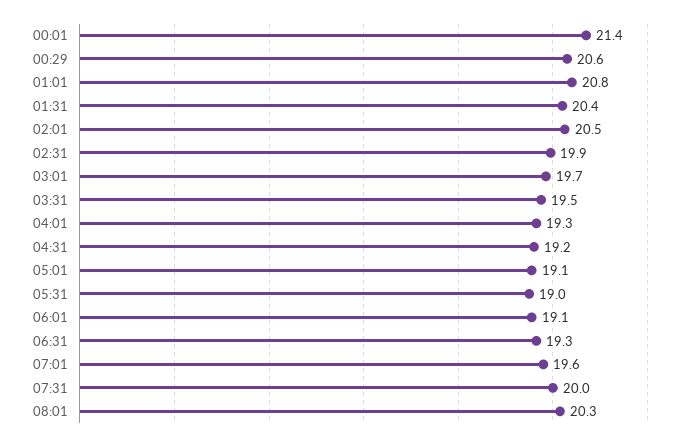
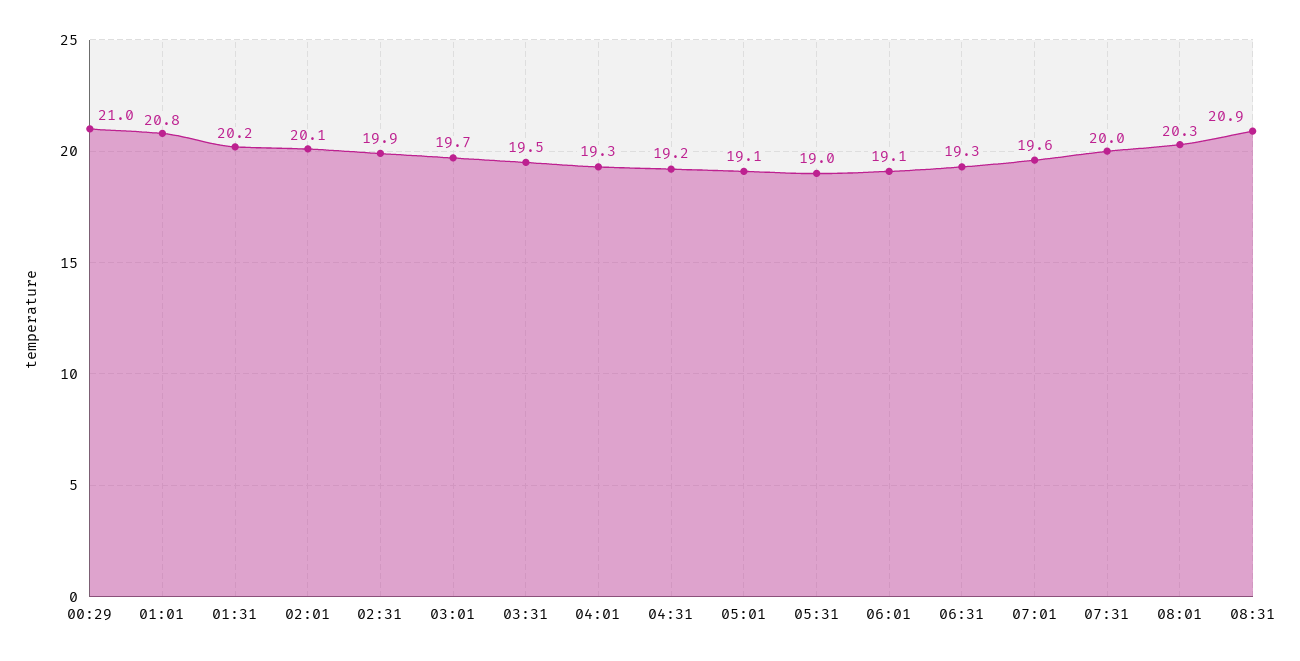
00:01: 21.4 -> none
00:29: 20.6 -> 21
01:31: 20.4 -> 20.2
02:01: 20.5 -> 20.1
08:31: none -> 20.9

